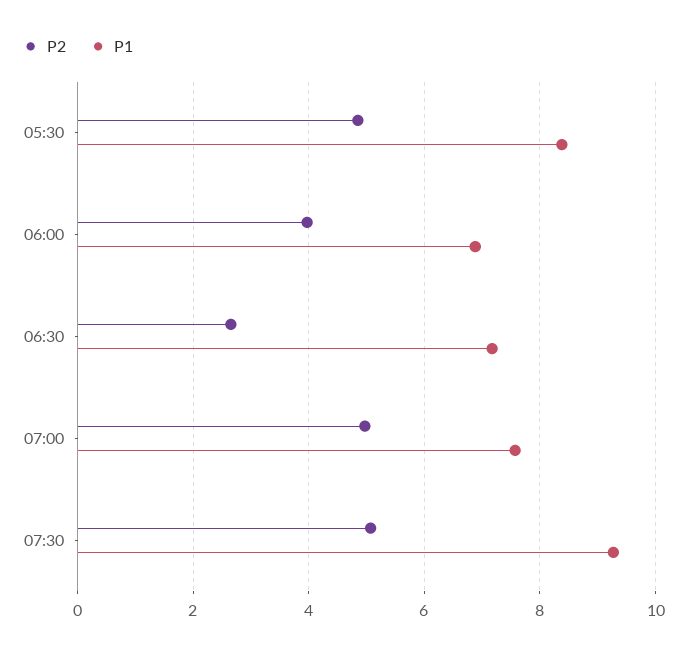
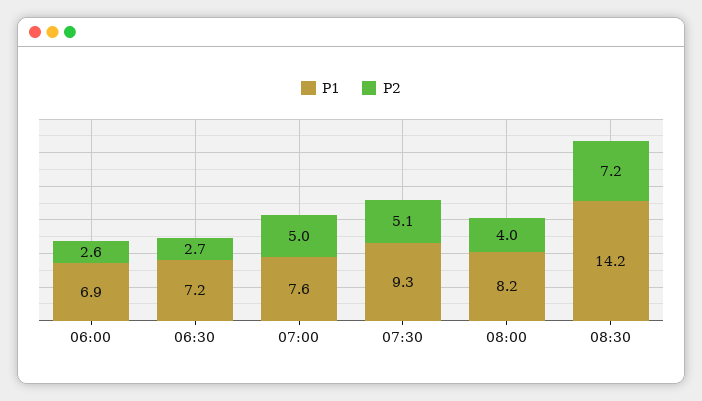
P2, 05:30: 4.8 -> none
P1, 05:30: 8.4 -> none
P2, 06:00: 4 -> 2.6
P1, 08:00: none -> 8.2
P2, 08:00: none -> 4
P1, 08:30: none -> 14.2
P2, 08:30: none -> 7.2

